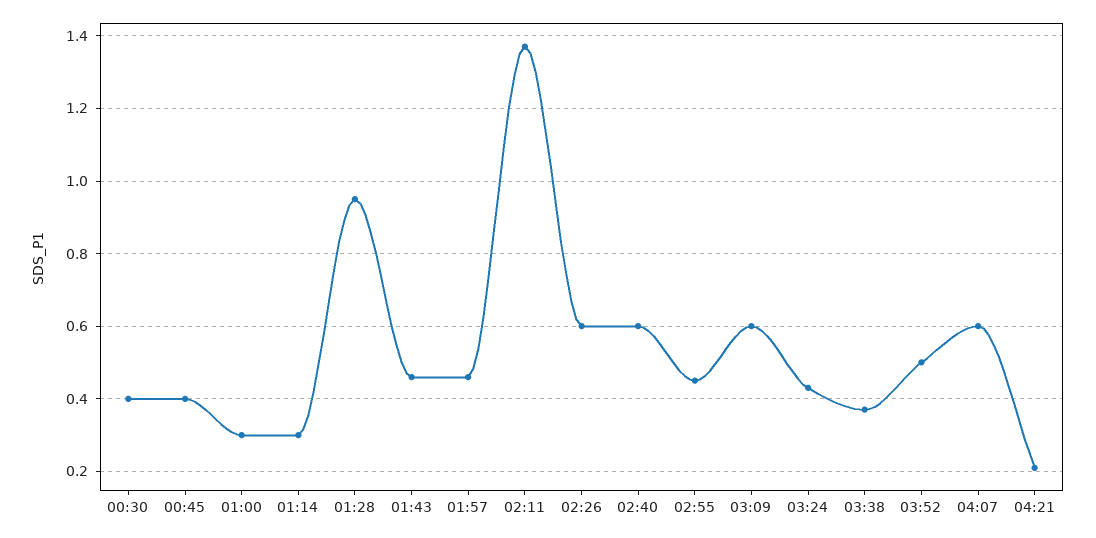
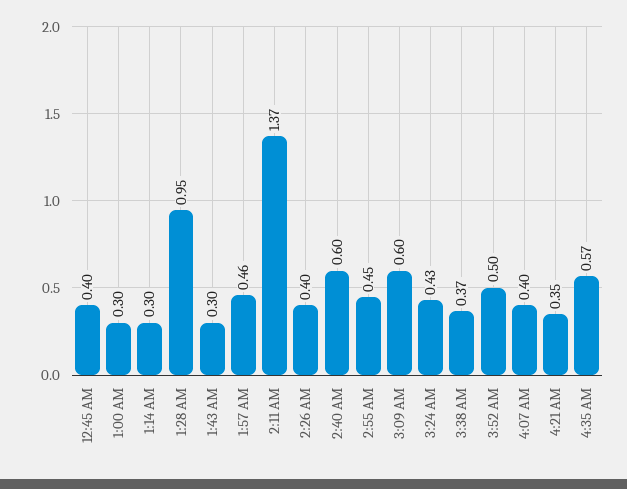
00:30: 0.4 -> none
01:43: 0.45 -> 0.3
02:26: 0.6 -> 0.4
04:07: 0.6 -> 0.4
04:21: 0.2 -> 0.35
4:35 AM: none -> 0.57

